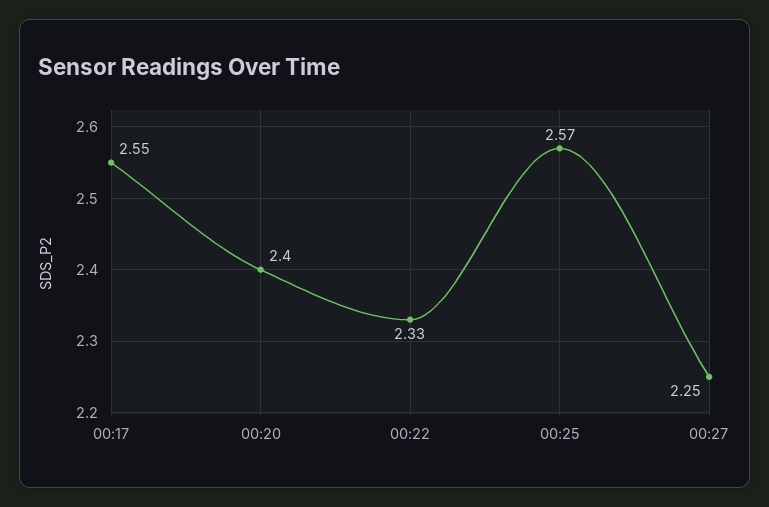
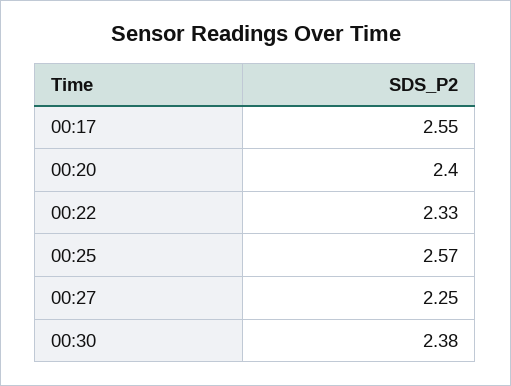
00:30: none -> 2.38

